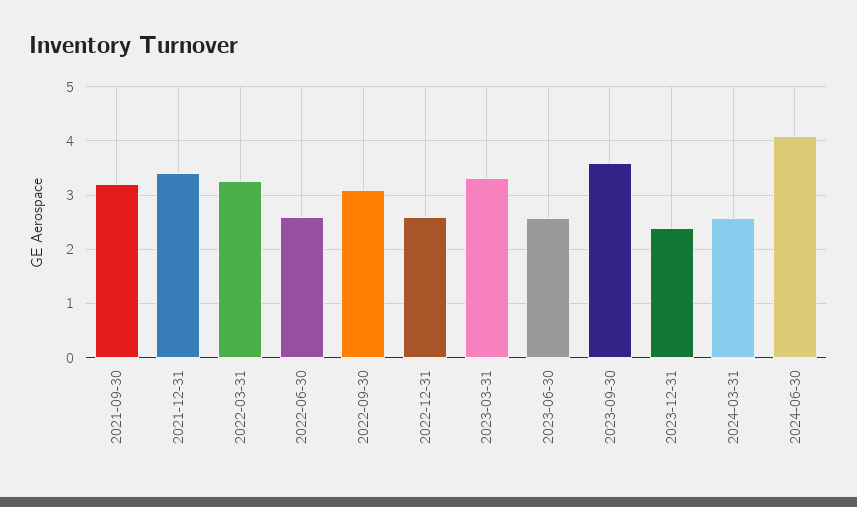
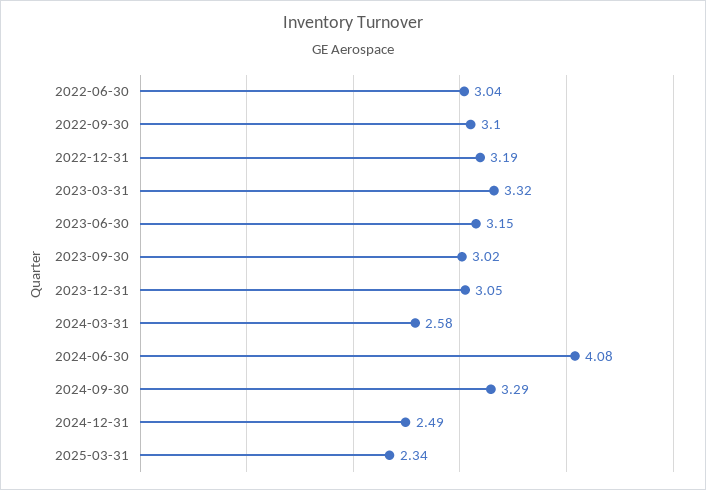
2021-09-30: 3.2 -> none
2021-12-31: 3.4 -> none
2022-03-31: 3.2 -> none
2022-06-30: 2.6 -> 3.04
2022-12-31: 2.6 -> 3.19
2023-06-30: 2.6 -> 3.15
2023-09-30: 3.6 -> 3.02
2023-12-31: 2.4 -> 3.05
2024-09-30: none -> 3.29
2024-12-31: none -> 2.49
2025-03-31: none -> 2.34

